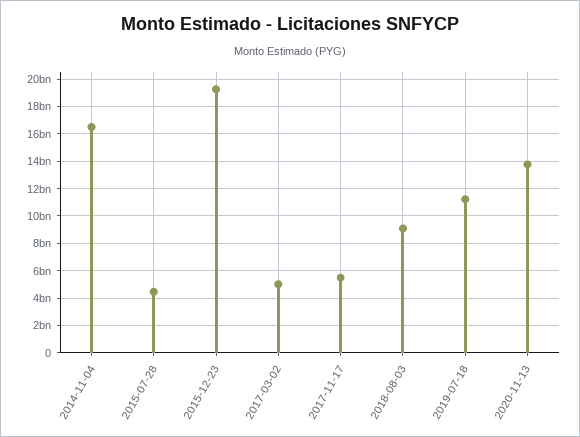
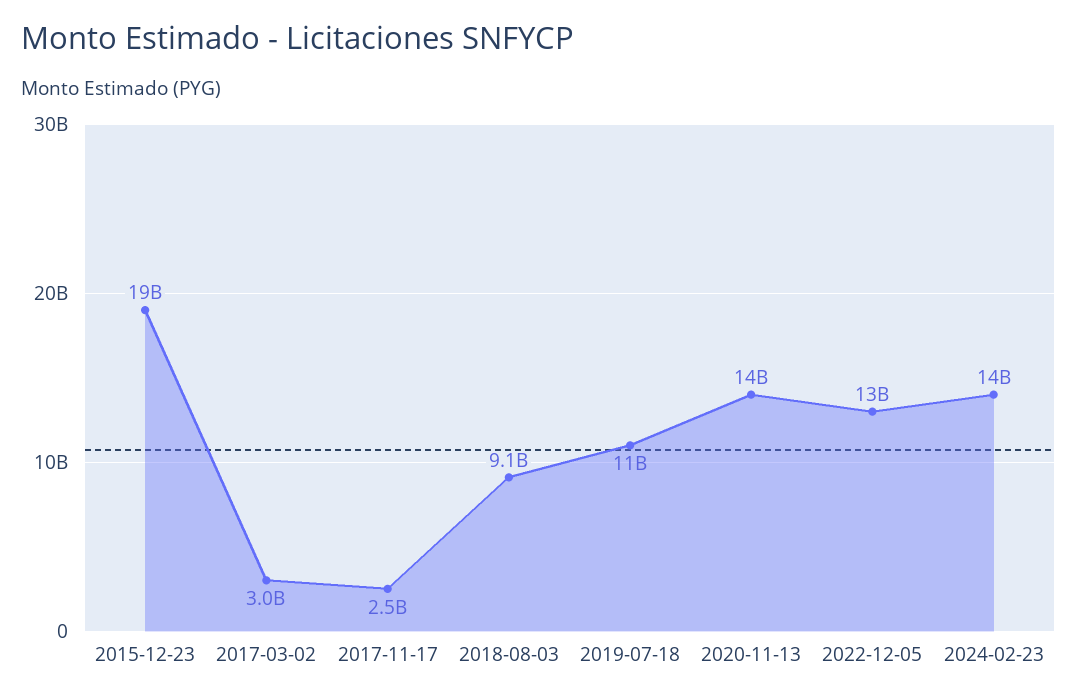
2014-11-04: 16500000000 -> none
2015-07-28: 4500000000 -> none
2017-03-02: 5000000000 -> 3000000000
2017-11-17: 5500000000 -> 2500000000
2022-12-05: none -> 13000000000
2024-02-23: none -> 14000000000

